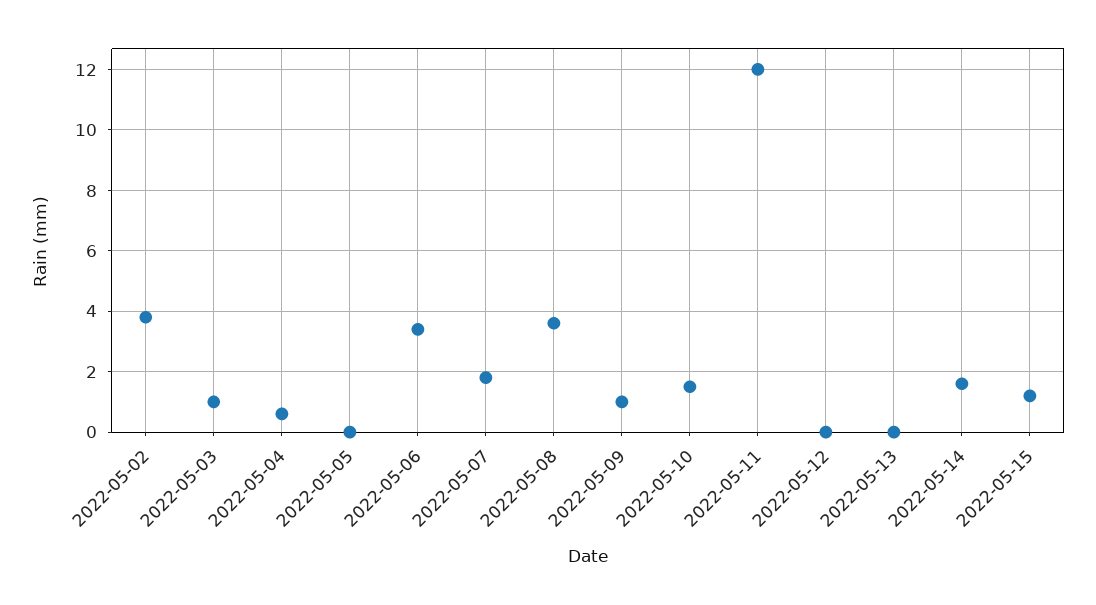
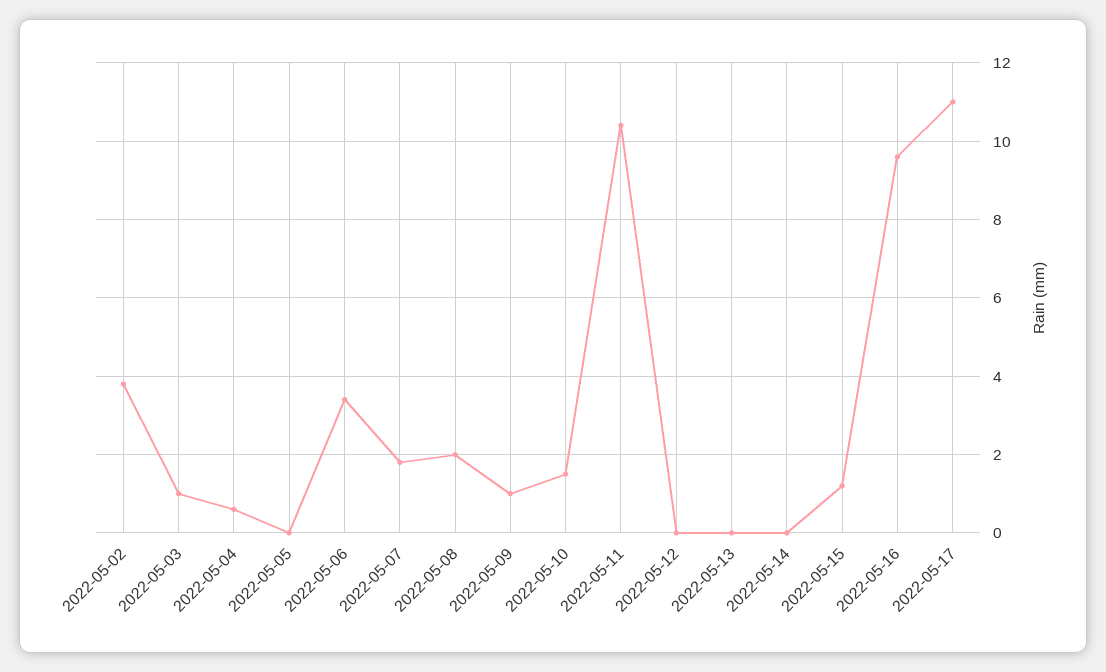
2022-05-08: 3.5 -> 2
2022-05-11: 12 -> 10.5
2022-05-14: 1.5 -> 0
2022-05-16: none -> 9.5
2022-05-17: none -> 11

